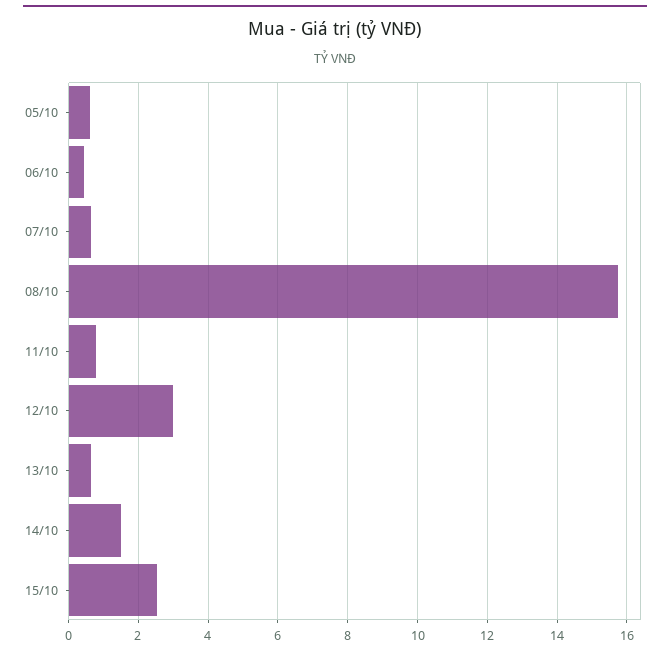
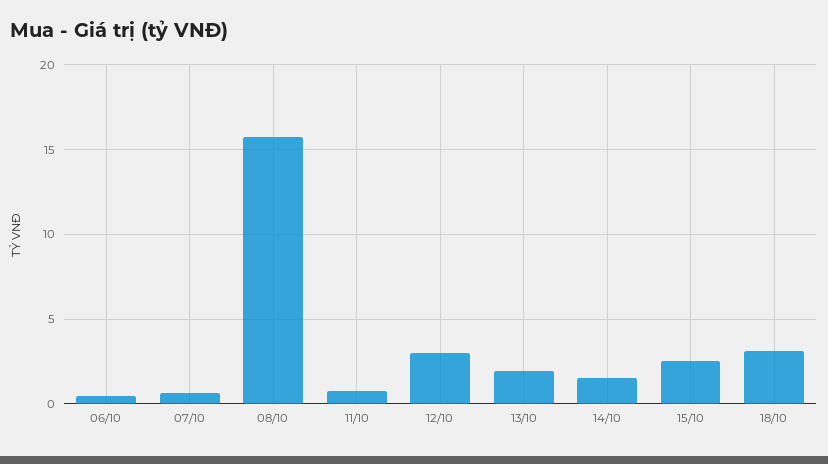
05/10: 0.6 -> none
13/10: 0.6 -> 2
18/10: none -> 3

